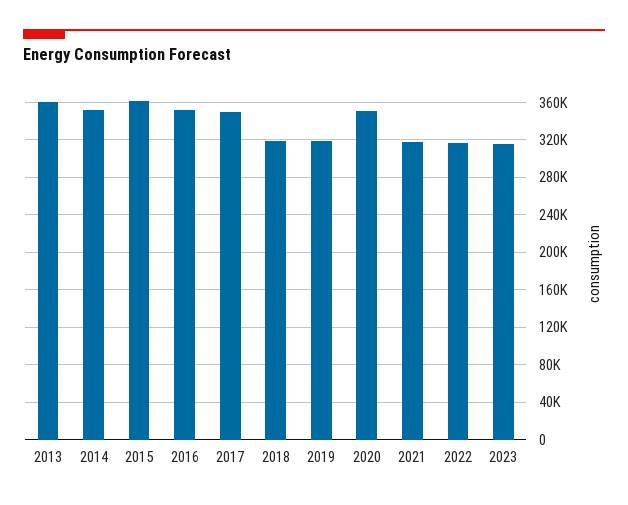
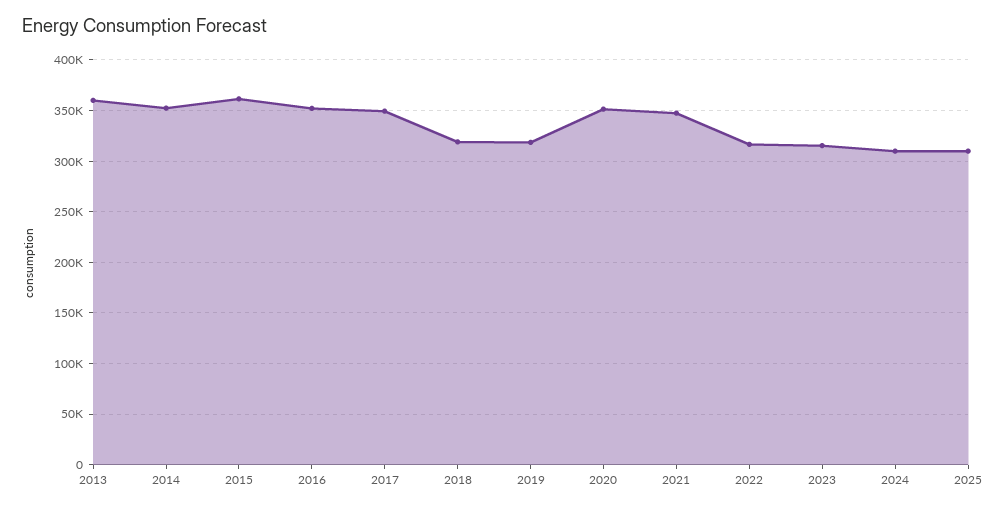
2021: 320000 -> 350000
2024: none -> 310000
2025: none -> 310000

